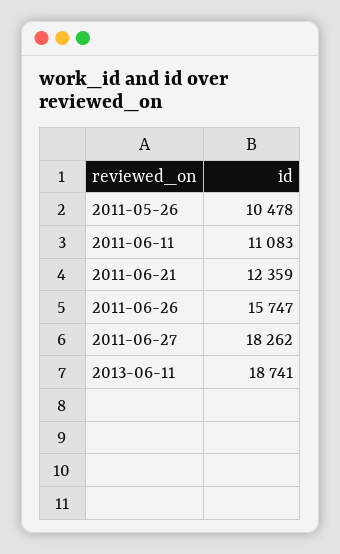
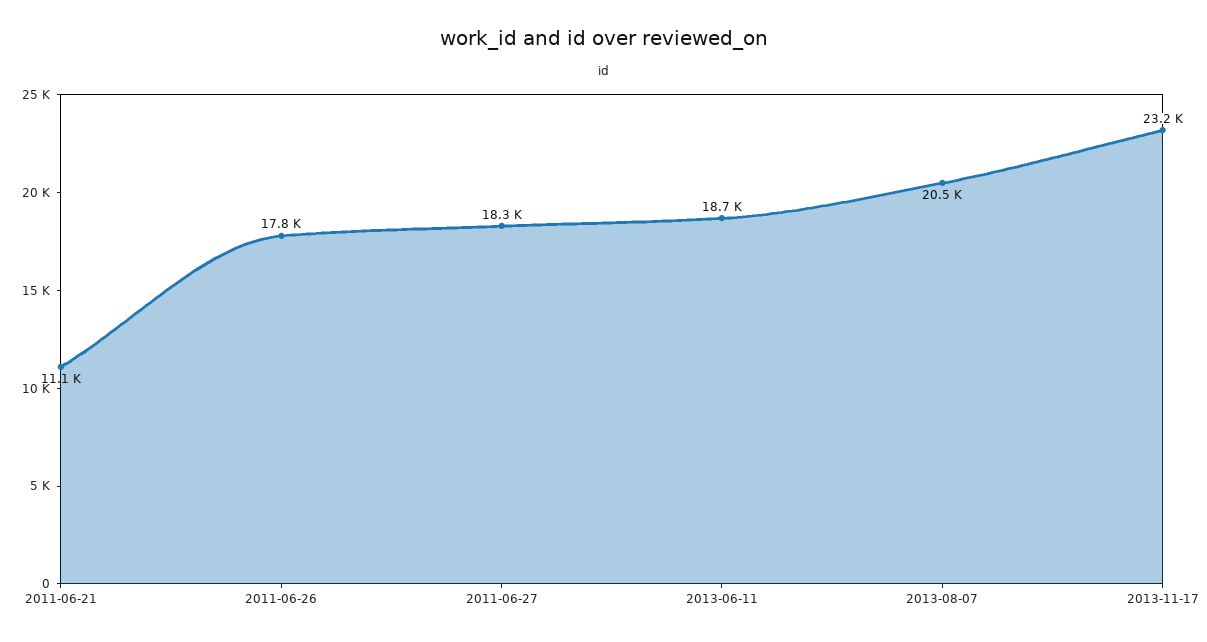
2011-05-26: 10478 -> none
2011-06-11: 11083 -> none
2011-06-21: 12359 -> 11100
2011-06-26: 15747 -> 17800
2013-08-07: none -> 20500
2013-11-17: none -> 23200

